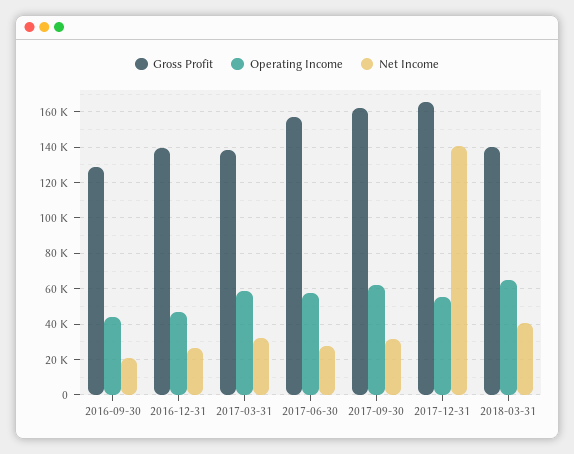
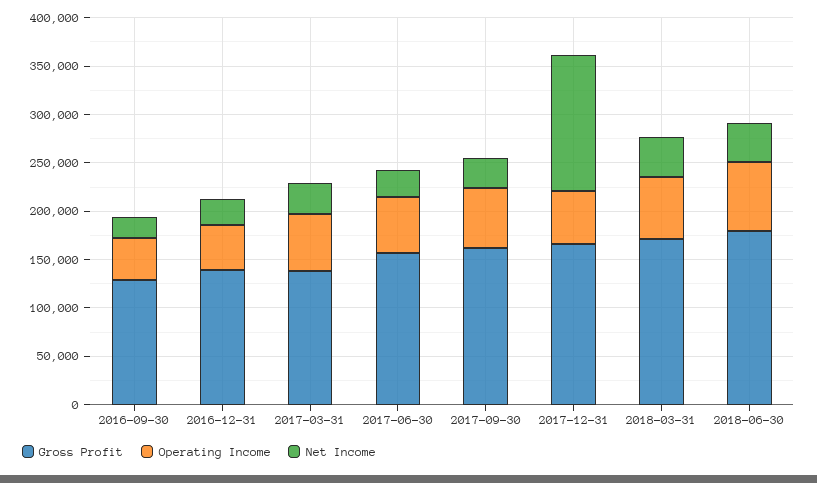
Gross Profit, 2018-03-31: 140000 -> 170000
Gross Profit, 2018-06-30: none -> 180000
Operating Income, 2018-06-30: none -> 70000
Net Income, 2018-06-30: none -> 40000

